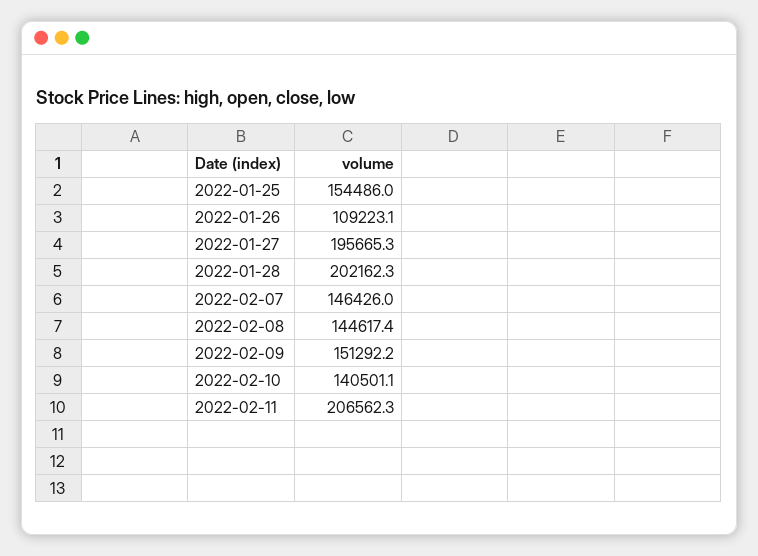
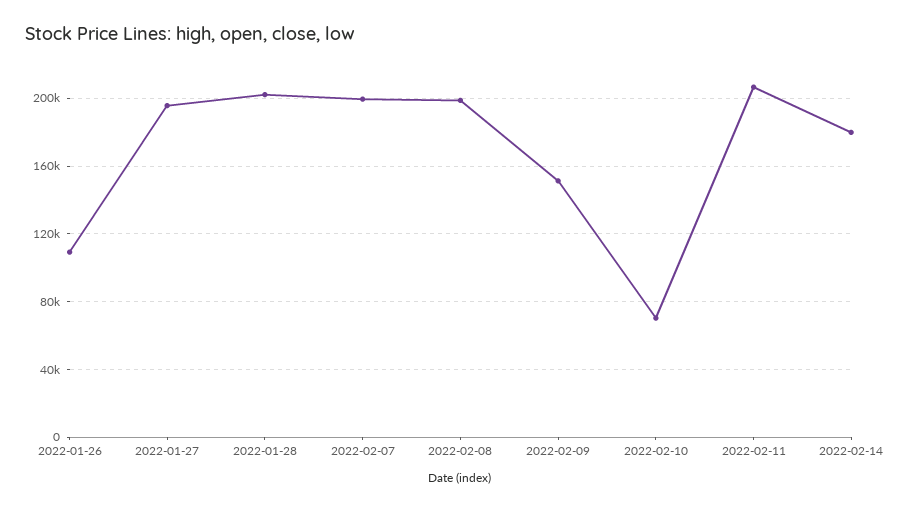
2022-01-25: 154486 -> none
2022-02-07: 146426 -> 200000
2022-02-08: 144617.4 -> 200000
2022-02-10: 140501.1 -> 70000
2022-02-14: none -> 180000

